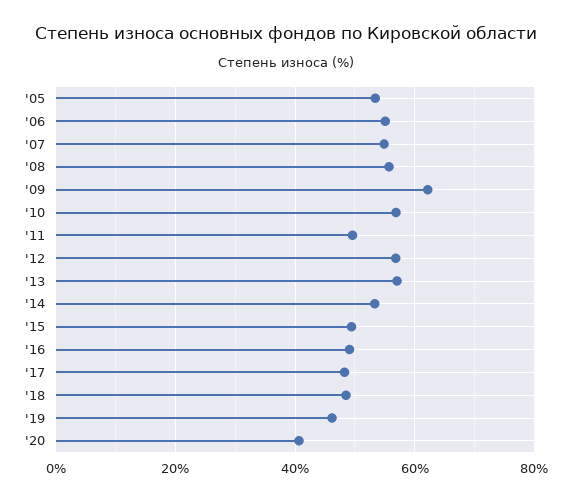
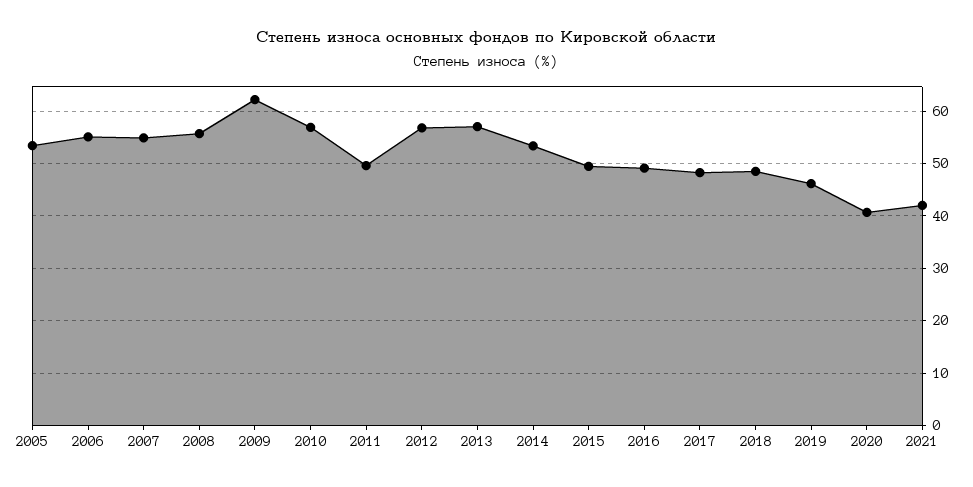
2021: none -> 42

